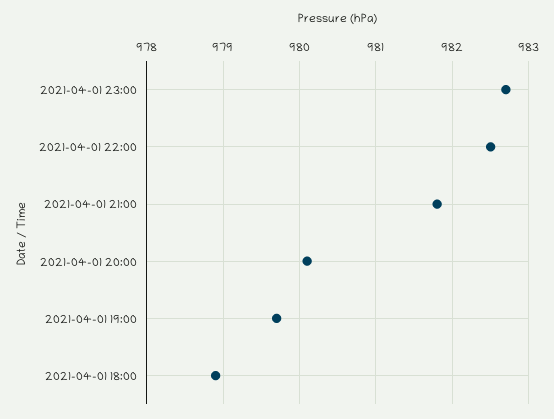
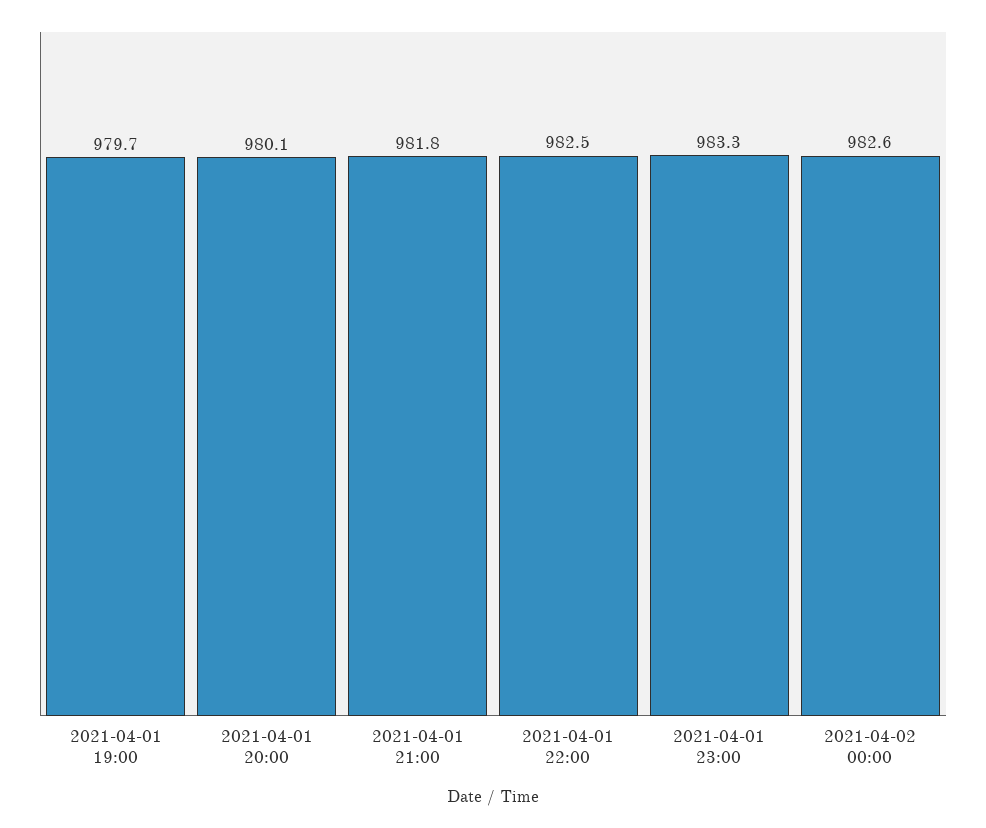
2021-04-01 23:00: 982.7 -> 983.3
2021-04-01 18:00: 978.9 -> none
2021-04-02 00:00: none -> 982.6

